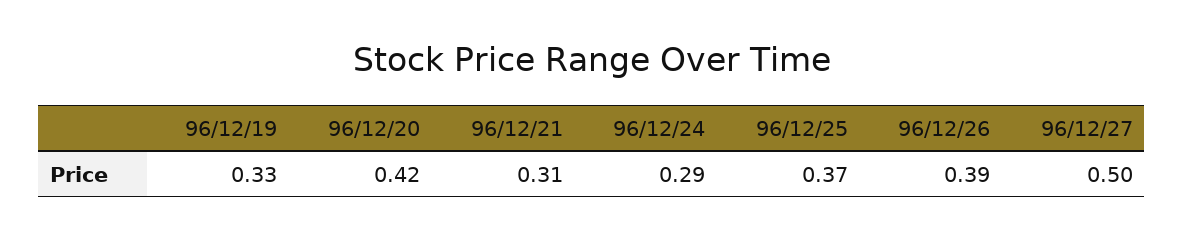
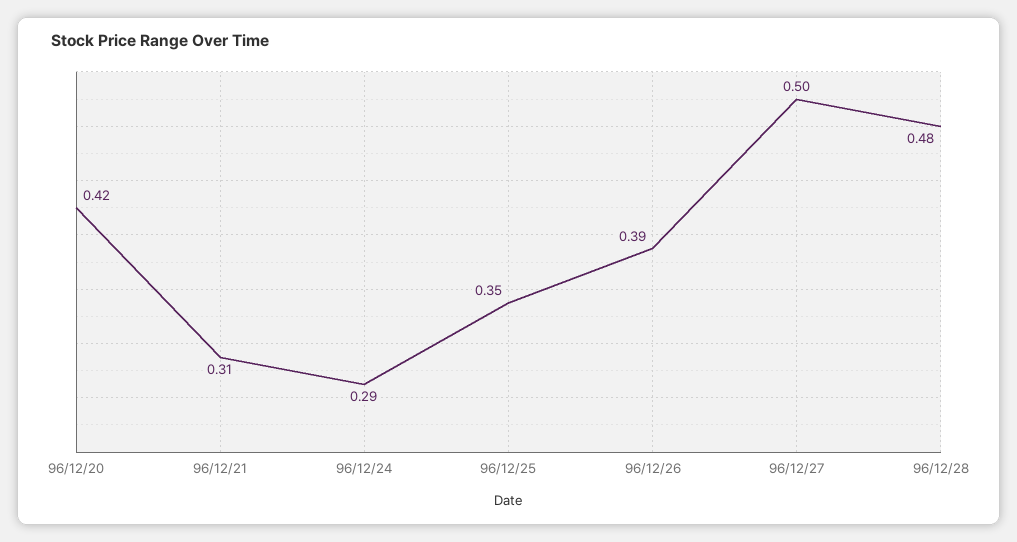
96/12/19: 0.33 -> none
96/12/25: 0.37 -> 0.35
96/12/28: none -> 0.48

